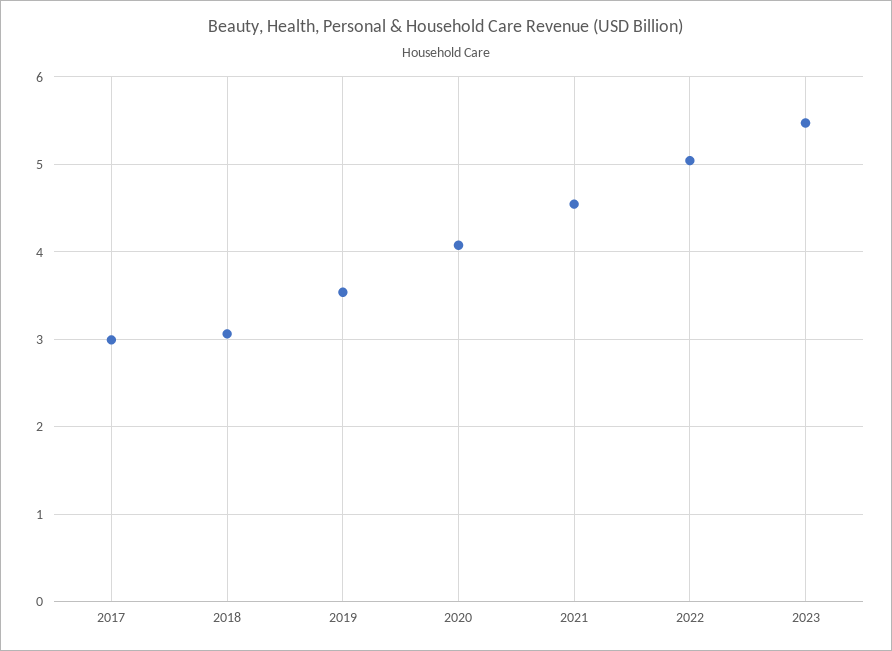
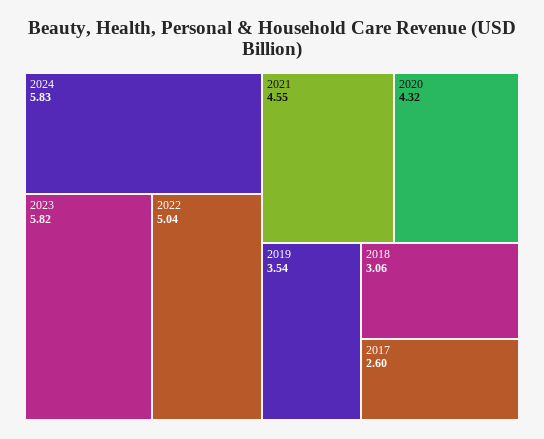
2017: 3 -> 2.6
2020: 4.1 -> 4.32
2023: 5.5 -> 5.82
2024: none -> 5.83

